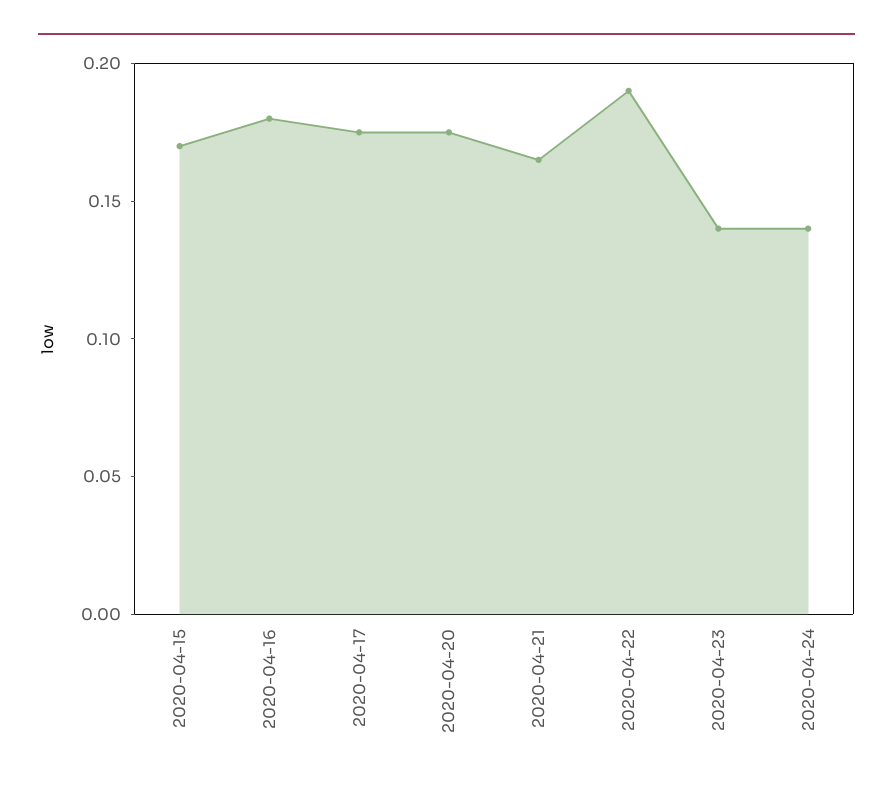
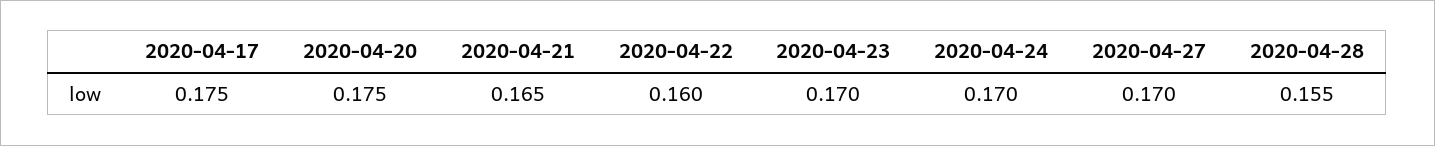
2020-04-15: 0.17 -> none
2020-04-16: 0.18 -> none
2020-04-22: 0.19 -> 0.16
2020-04-23: 0.14 -> 0.17
2020-04-24: 0.14 -> 0.17
2020-04-27: none -> 0.17
2020-04-28: none -> 0.155

